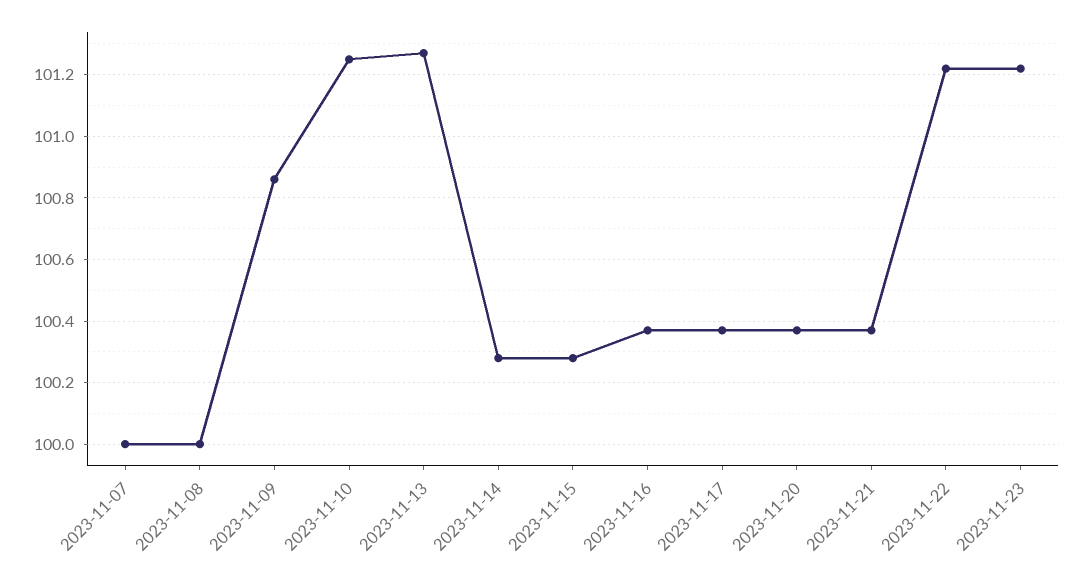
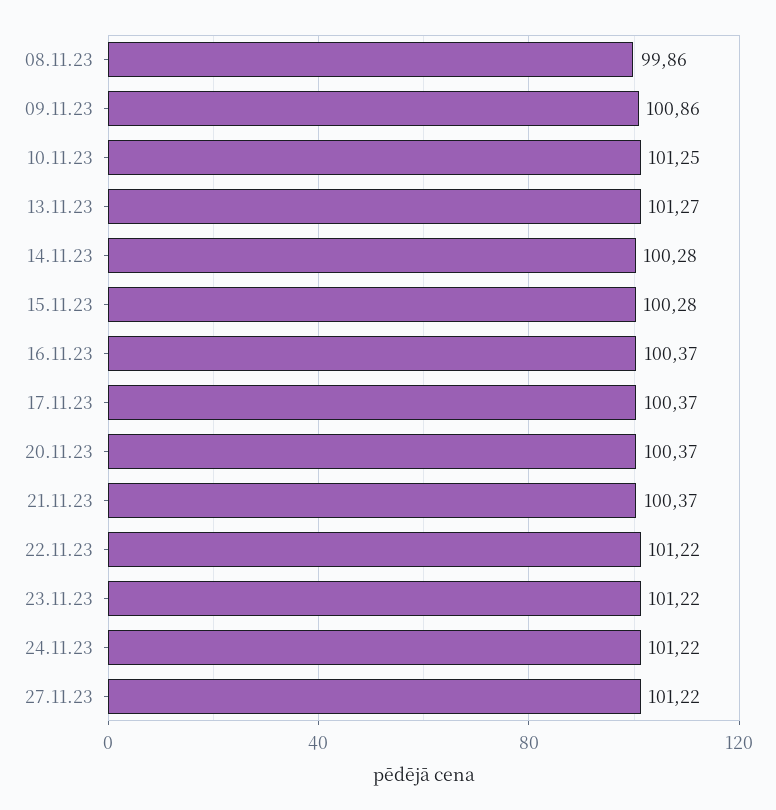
2023-11-07: 100 -> none
2023-11-08: 100 -> 99.86
24.11.23: none -> 101.22
27.11.23: none -> 101.22

